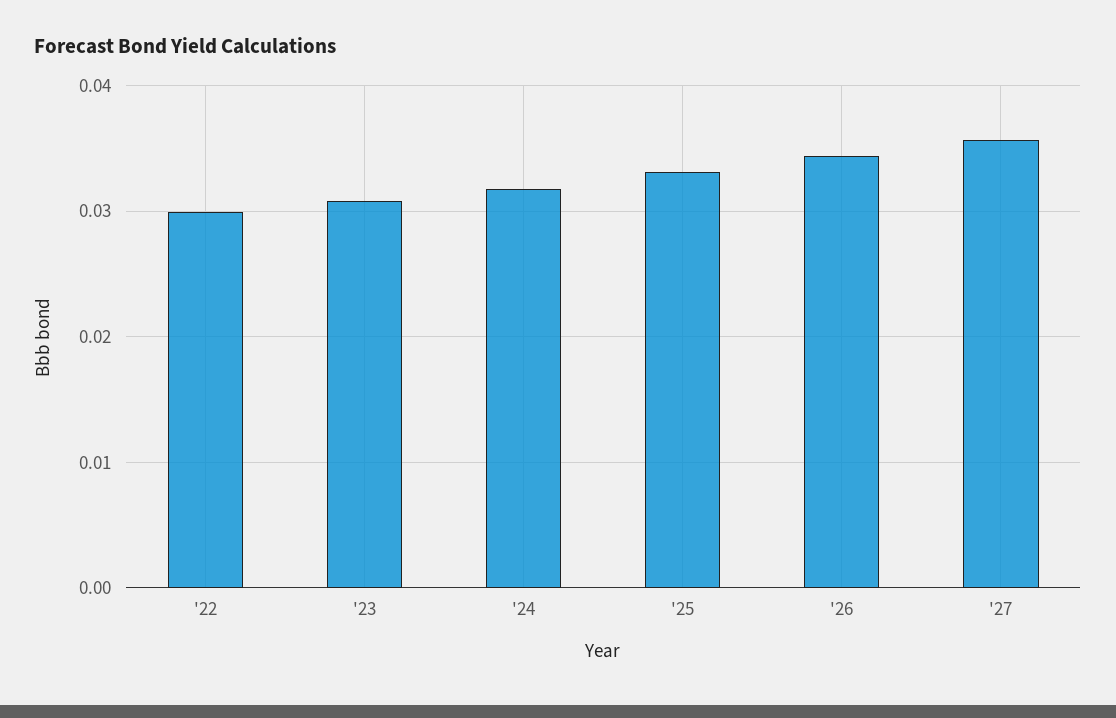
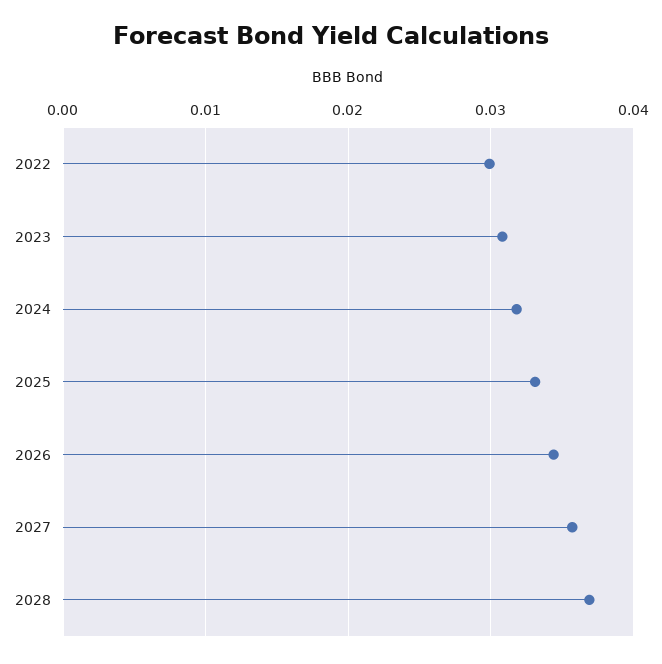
2028: none -> 0.037

